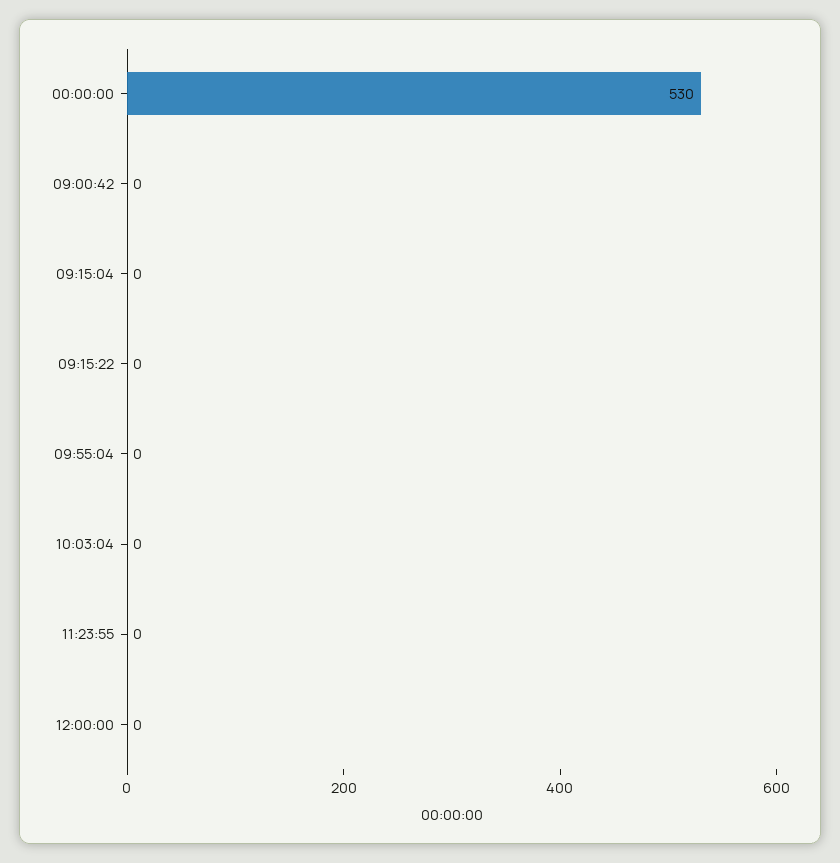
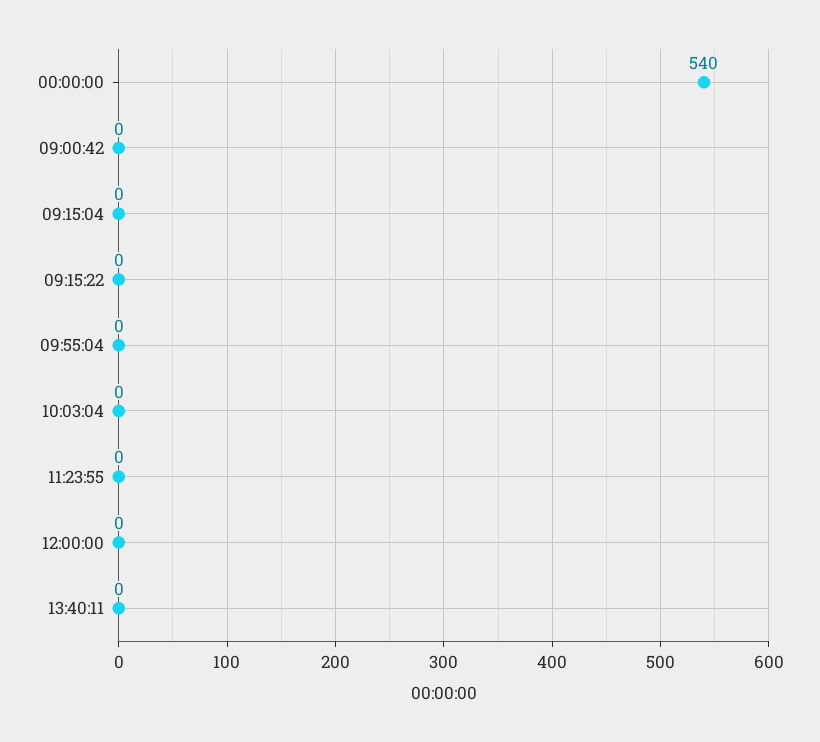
00:00:00: 530 -> 540
13:40:11: none -> 0

